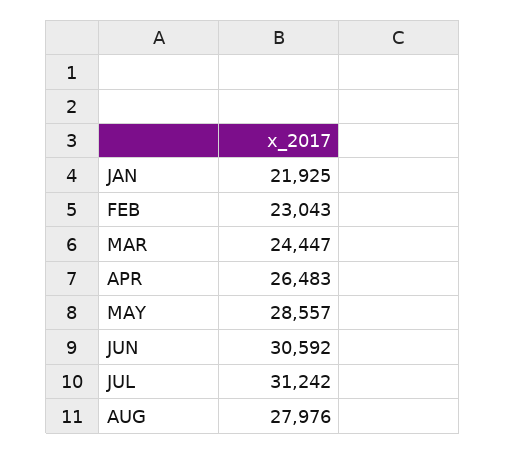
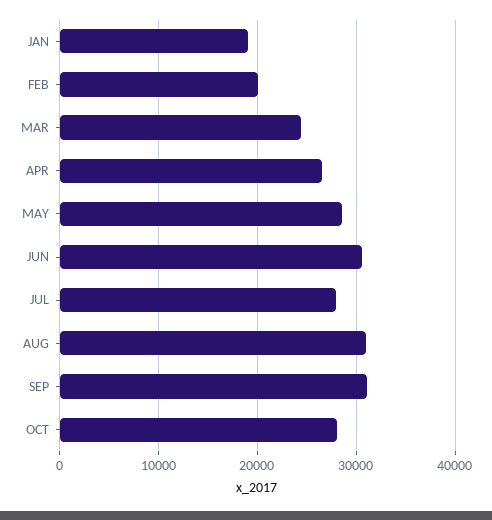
JAN: 21925 -> 19000
FEB: 23043 -> 20000
JUL: 31242 -> 28000
AUG: 27976 -> 31000
SEP: none -> 31000
OCT: none -> 28000

